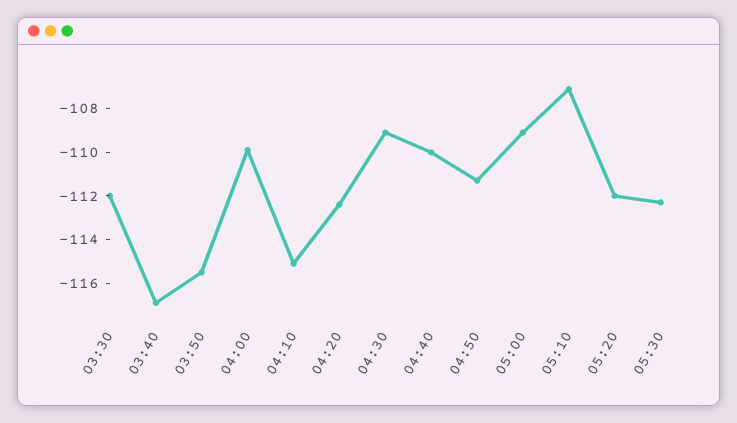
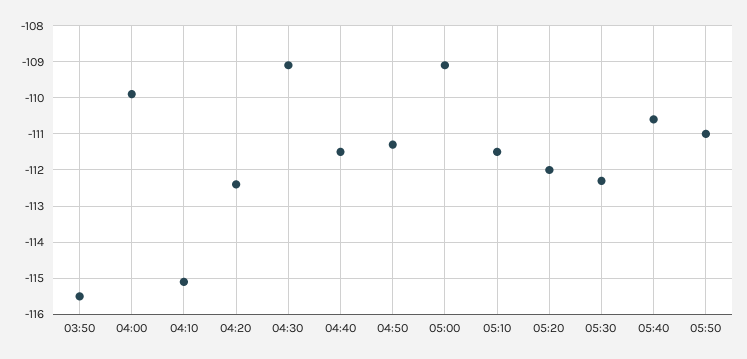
03:30: -112 -> none
03:40: -117 -> none
04:40: -110 -> -111.5
05:10: -107 -> -111.5
05:40: none -> -110.5
05:50: none -> -111

